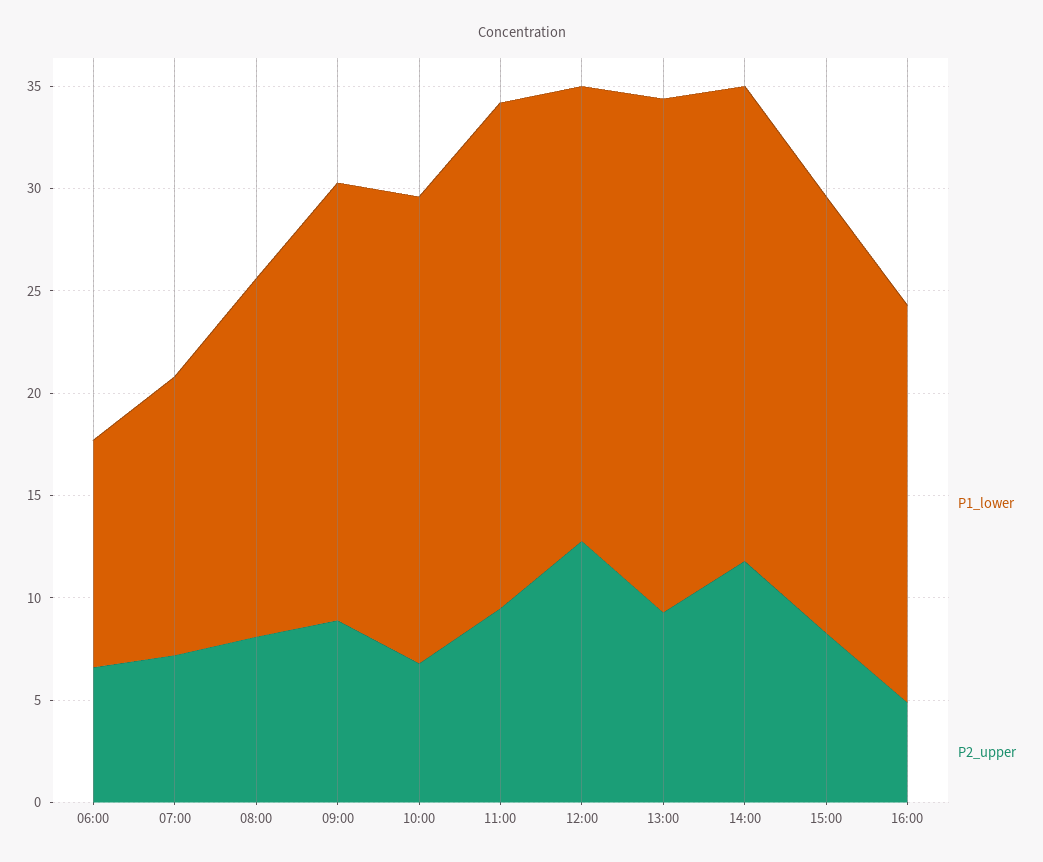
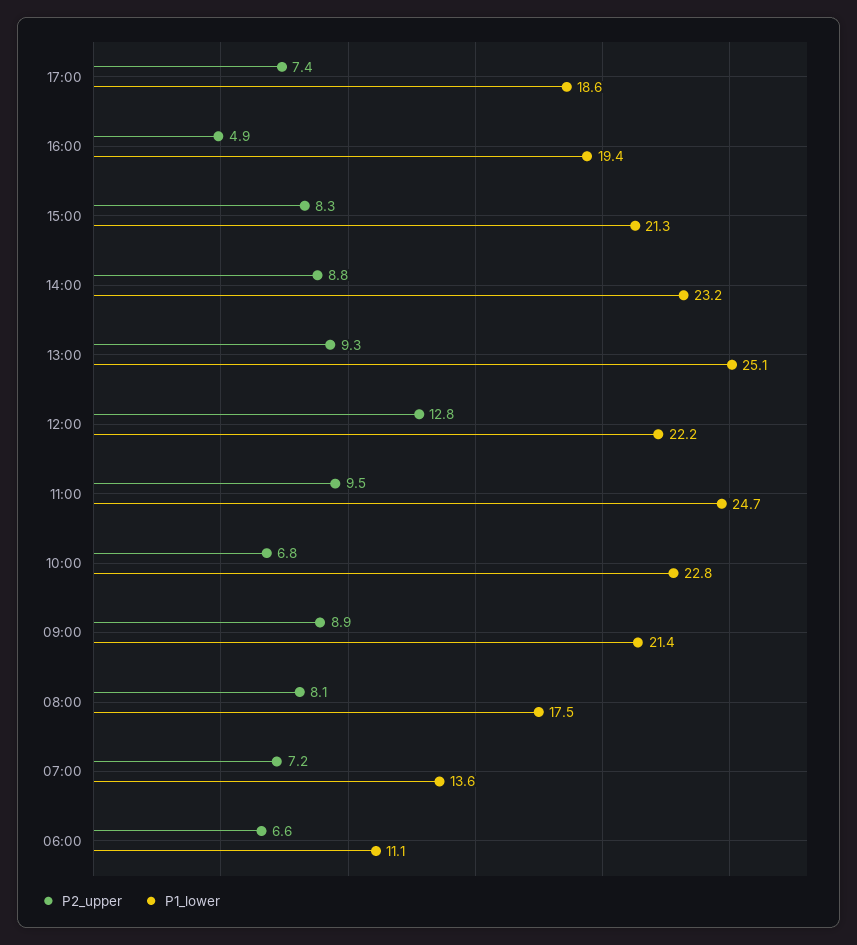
P2_upper, 14:00: 12 -> 8.8
P2_upper, 17:00: none -> 7.4
P1_lower, 17:00: none -> 18.6

